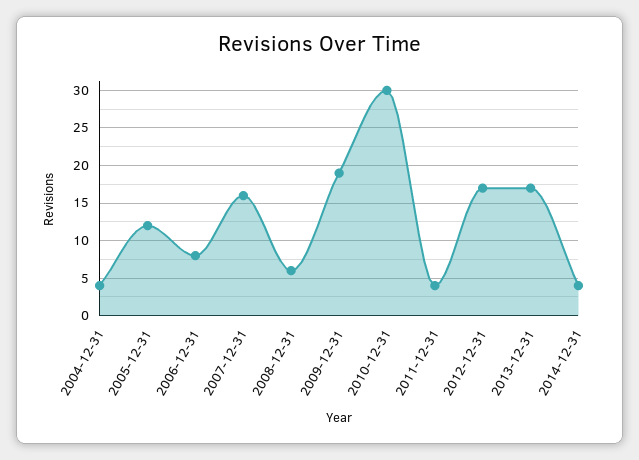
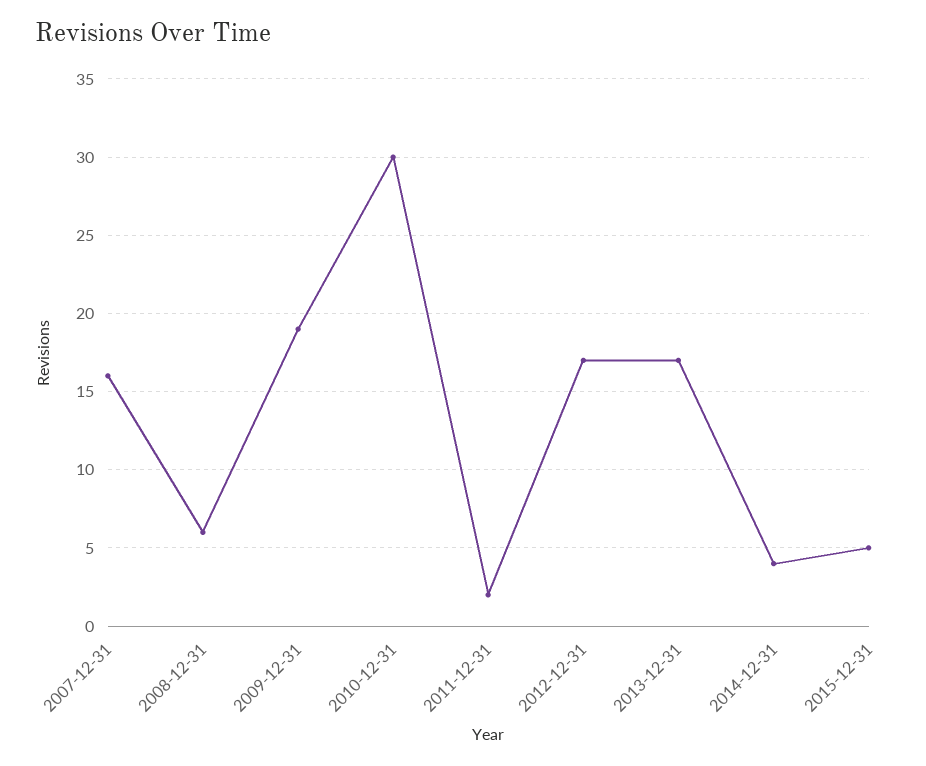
2004-12-31: 4 -> none
2005-12-31: 12 -> none
2006-12-31: 8 -> none
2011-12-31: 4 -> 2
2015-12-31: none -> 5

